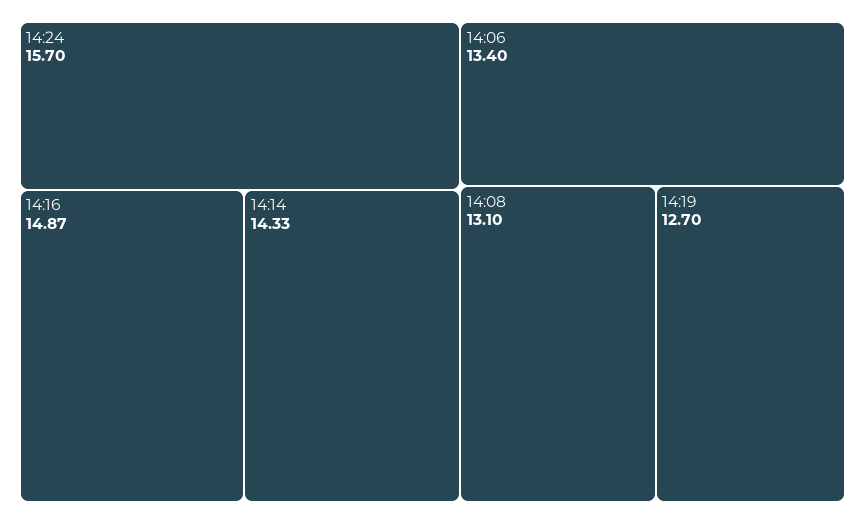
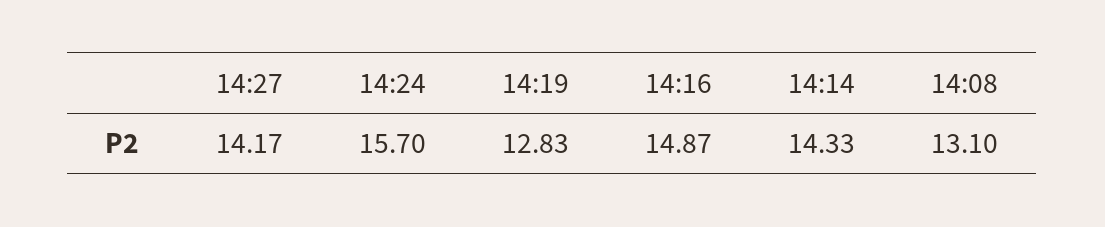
14:06: 13.4 -> none
14:19: 12.7 -> 12.83
14:27: none -> 14.17

